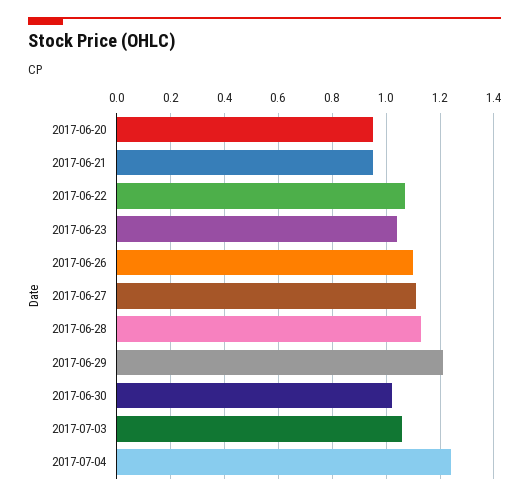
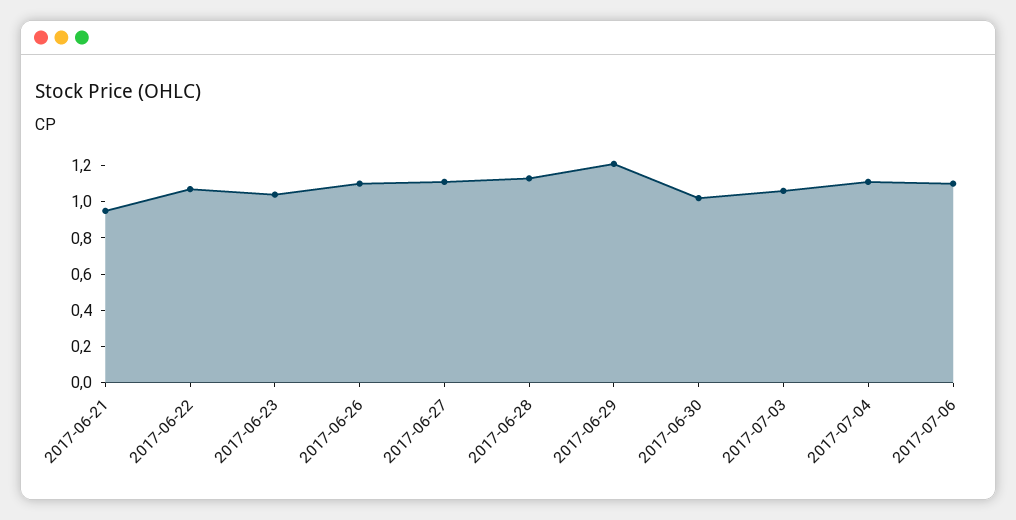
2017-06-20: 0.95 -> none
2017-07-04: 1.25 -> 1.1
2017-07-06: none -> 1.1

